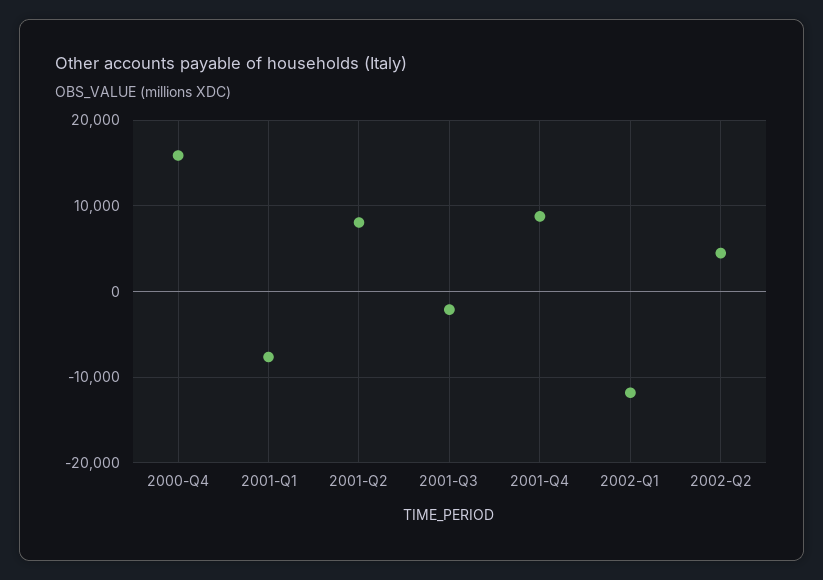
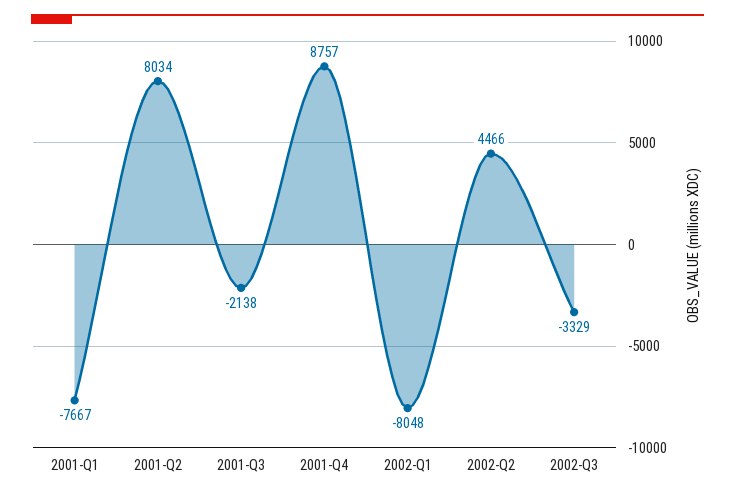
2000-Q4: 16000 -> none
2002-Q1: -12000 -> -8048
2002-Q3: none -> -3329

